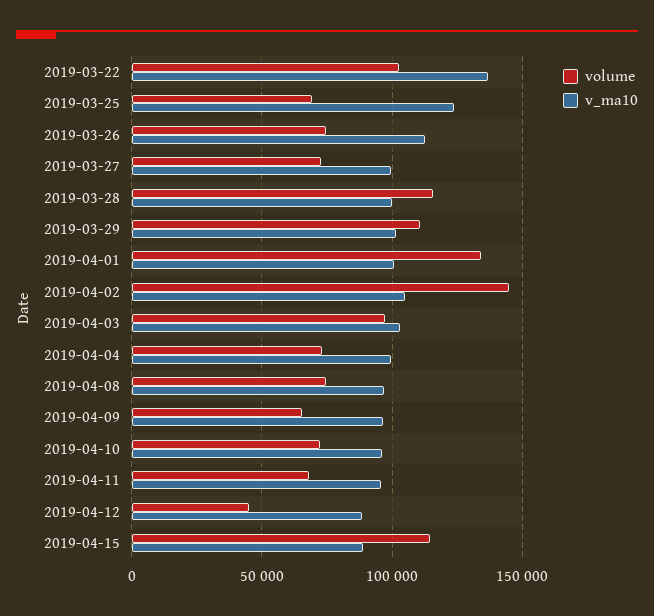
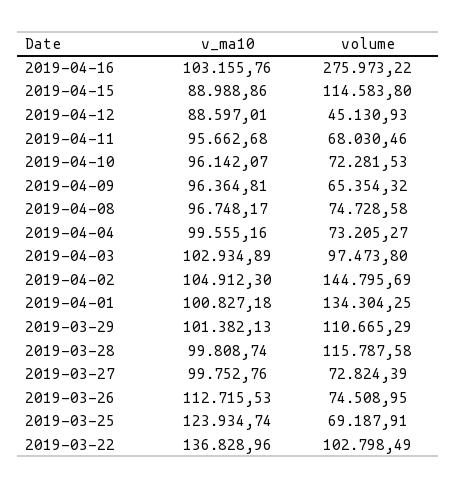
v_ma10, 2019-04-16: none -> 103155.76
volume, 2019-04-16: none -> 275973.22

